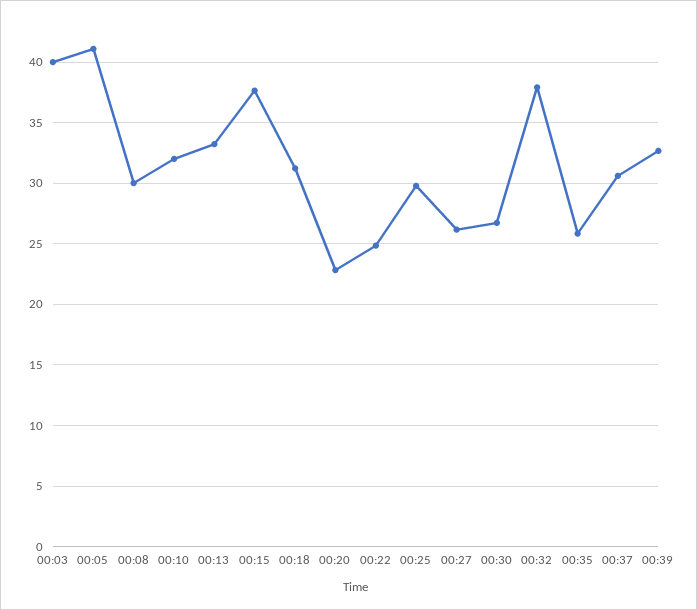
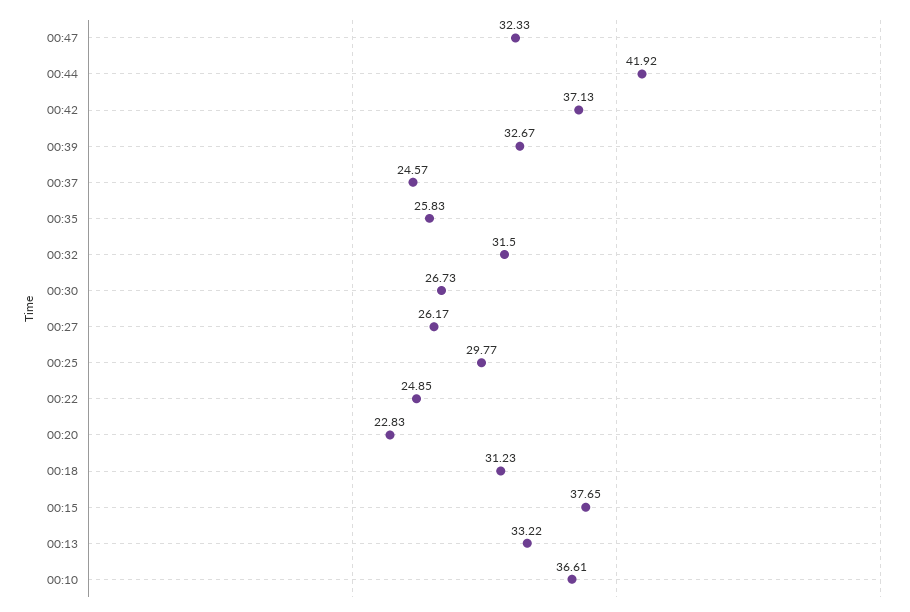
00:03: 40 -> none
00:05: 41 -> none
00:08: 30 -> none
00:10: 32 -> 36.61
00:32: 38 -> 31.5
00:37: 30.5 -> 24.57
00:47: none -> 32.33
00:44: none -> 41.92
00:42: none -> 37.13

